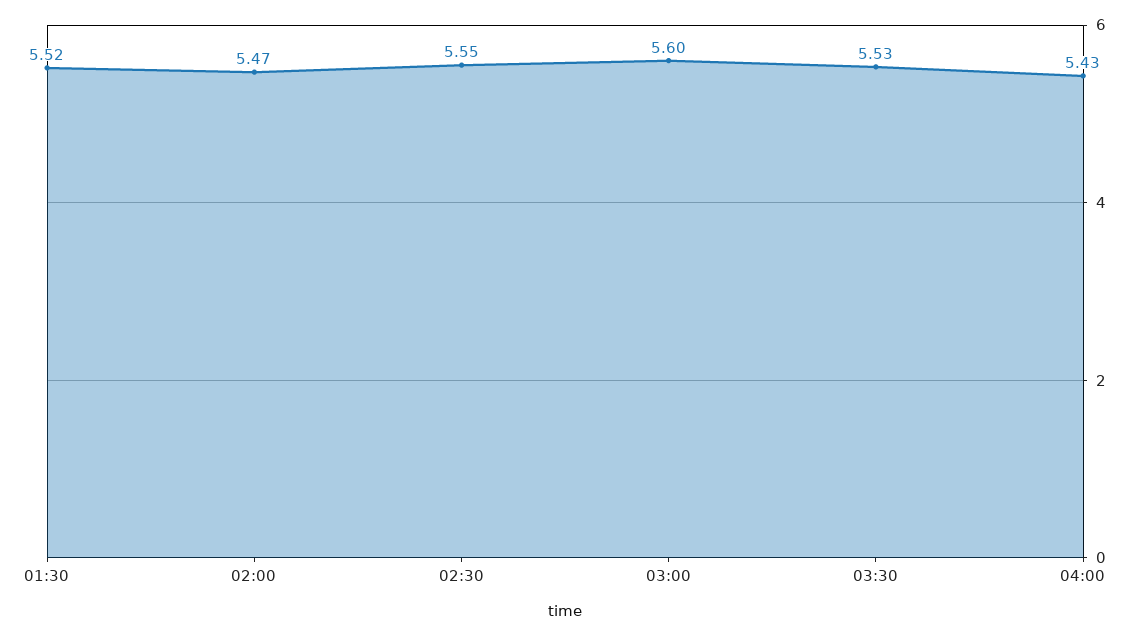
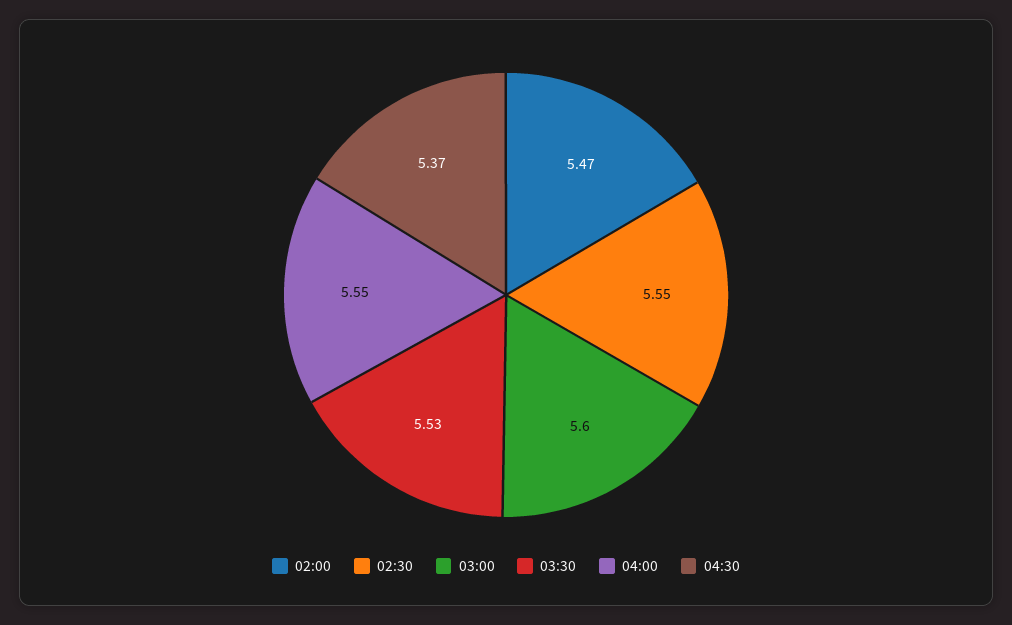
01:30: 5.52 -> none
04:00: 5.43 -> 5.55
04:30: none -> 5.37

